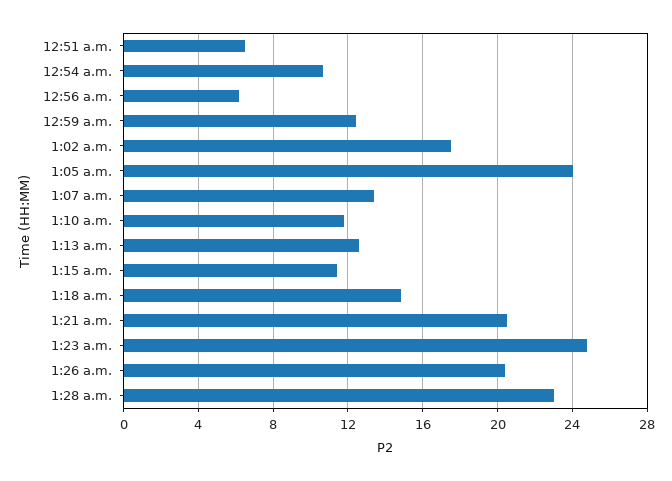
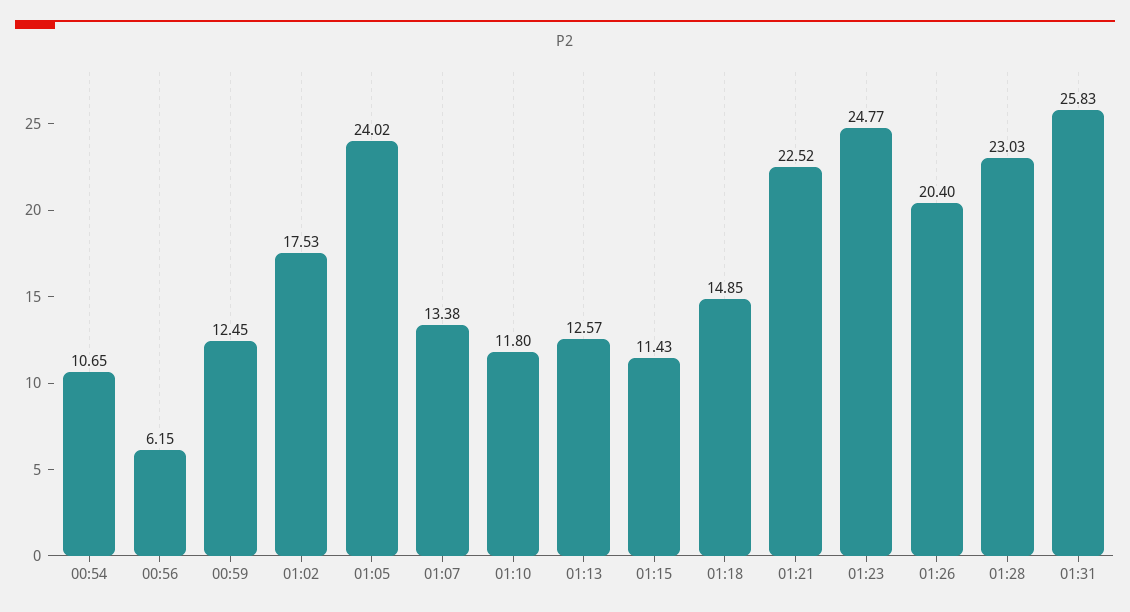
12:51 a.m.: 6.5 -> none
1:21 a.m.: 20.5 -> 22.52
01:31: none -> 25.83

